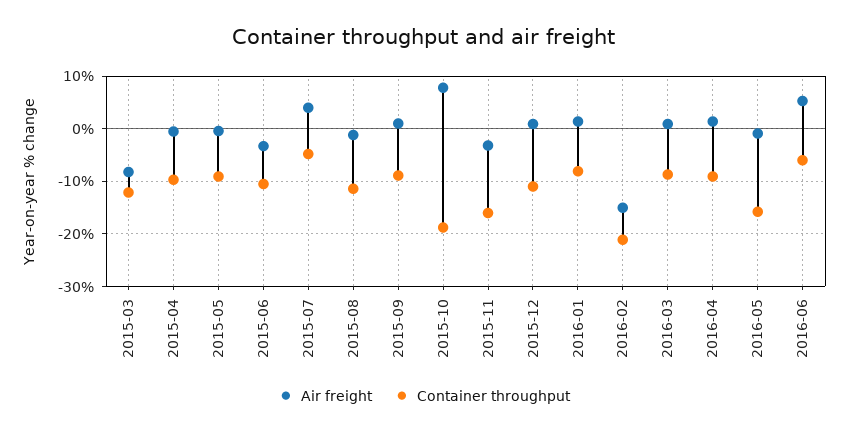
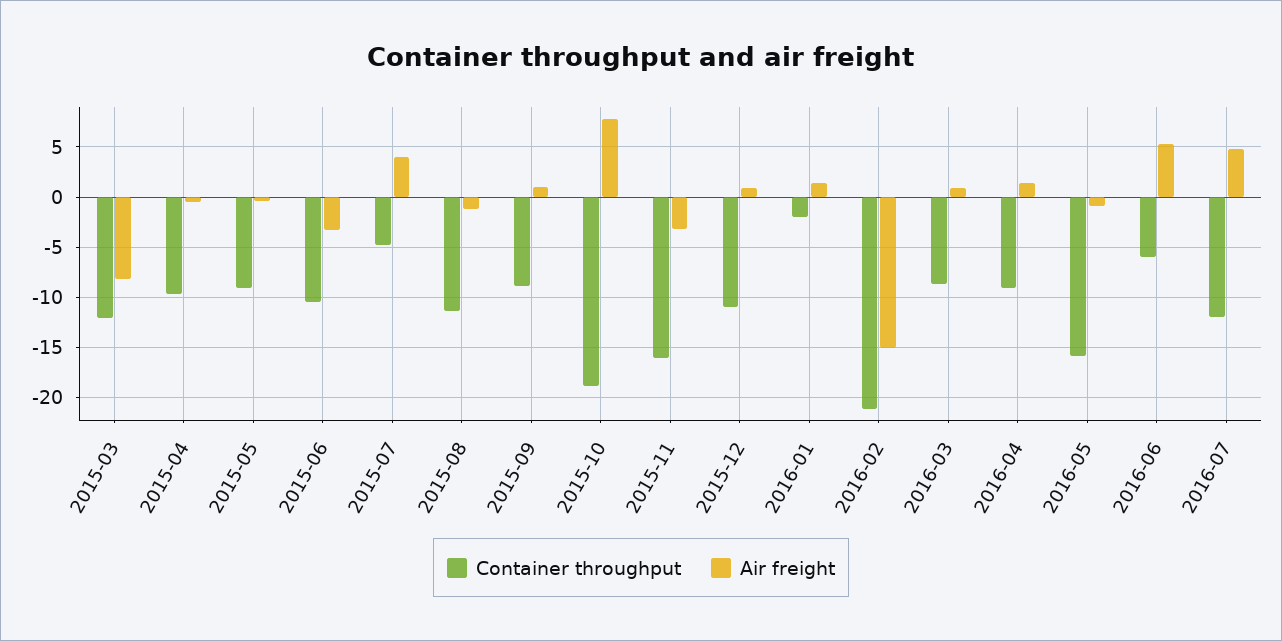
Container throughput, 2016-01: -8 -> -2
Container throughput, 2016-07: none -> -12
Air freight, 2016-07: none -> 5

